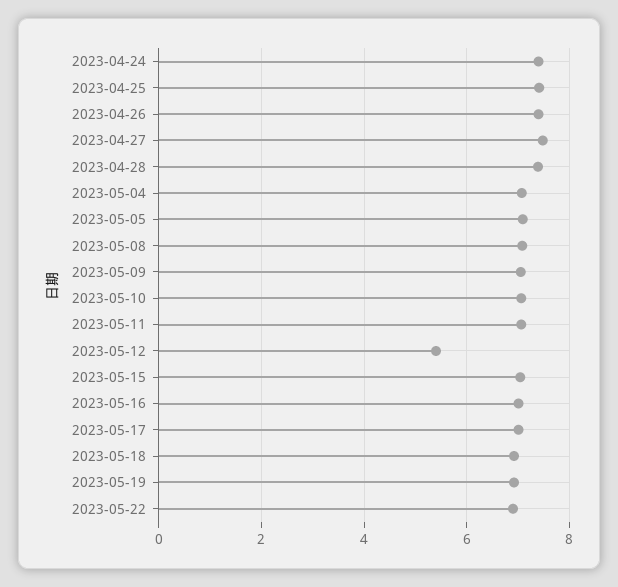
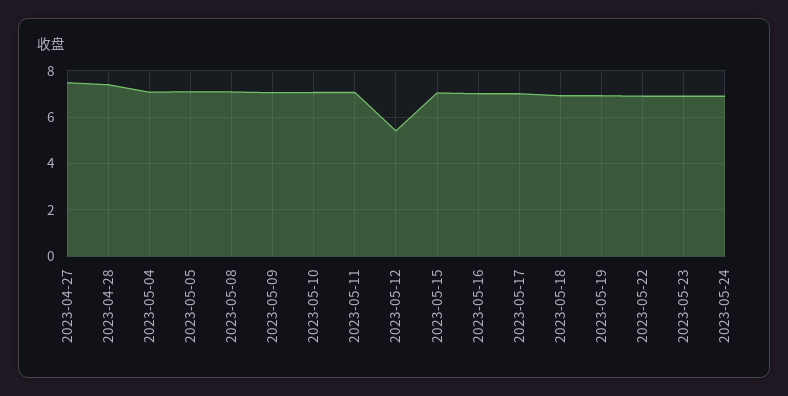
2023-04-24: 7.4 -> none
2023-04-25: 7.4 -> none
2023-04-26: 7.4 -> none
2023-05-23: none -> 7
2023-05-24: none -> 7

